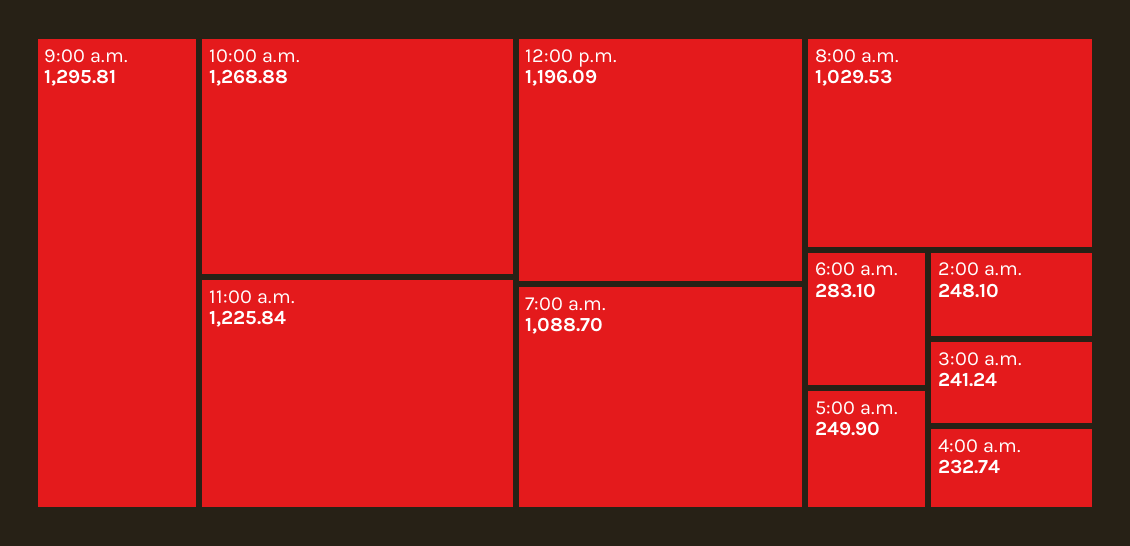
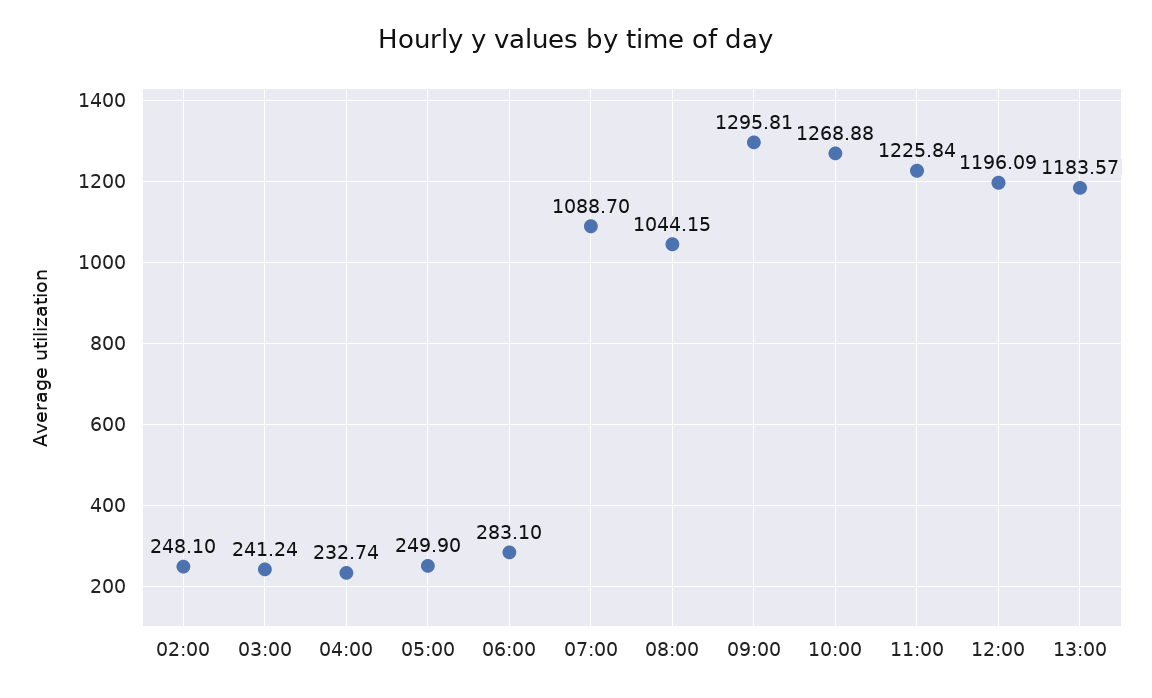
8:00 a.m.: 1029.53 -> 1044.15
13:00: none -> 1183.57

